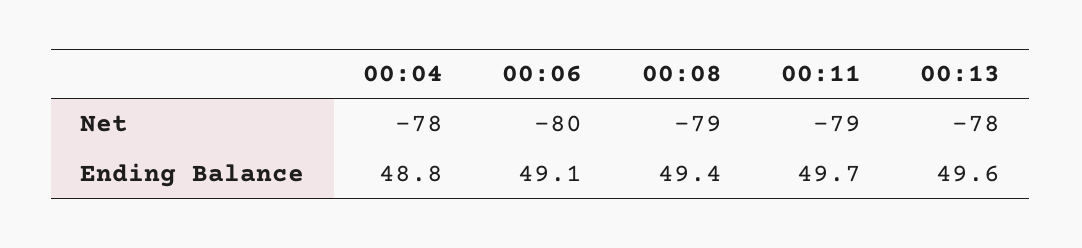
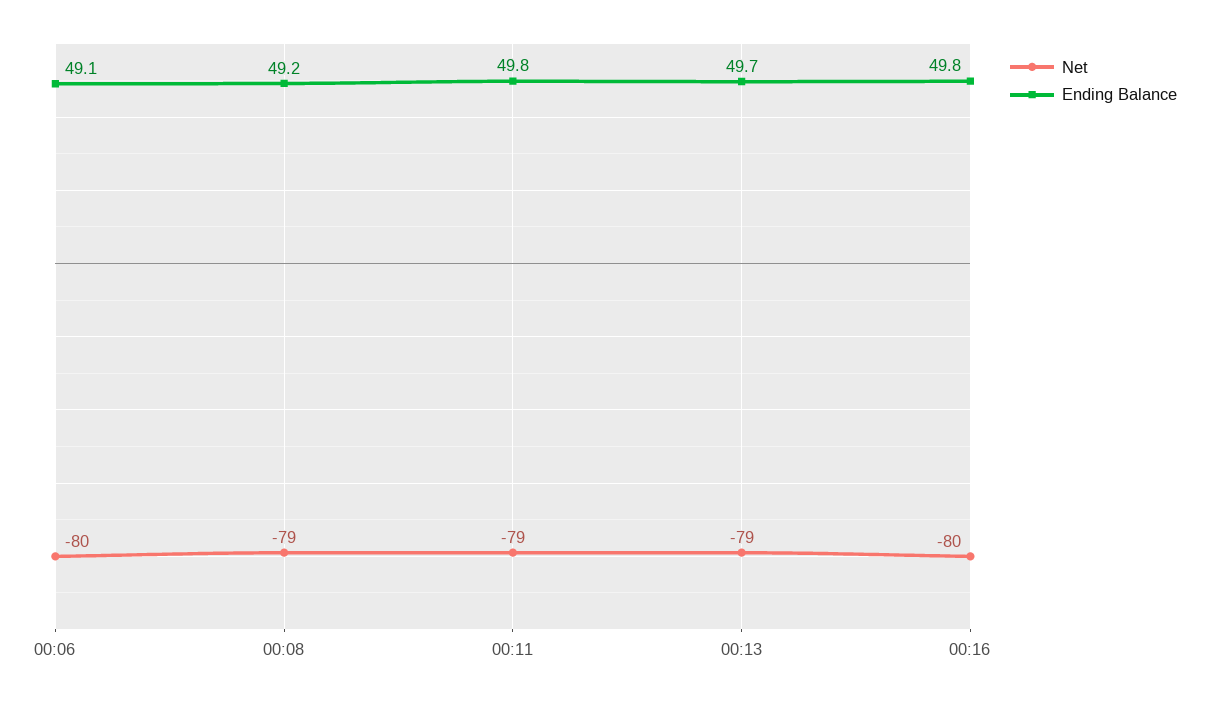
Net, 00:04: -78 -> none
Net, 00:13: -78 -> -79
Ending Balance, 00:04: 48.8 -> none
Ending Balance, 00:08: 49.4 -> 49.2
Ending Balance, 00:11: 49.7 -> 49.8
Ending Balance, 00:13: 49.6 -> 49.7
Net, 00:16: none -> -80
Ending Balance, 00:16: none -> 49.8

